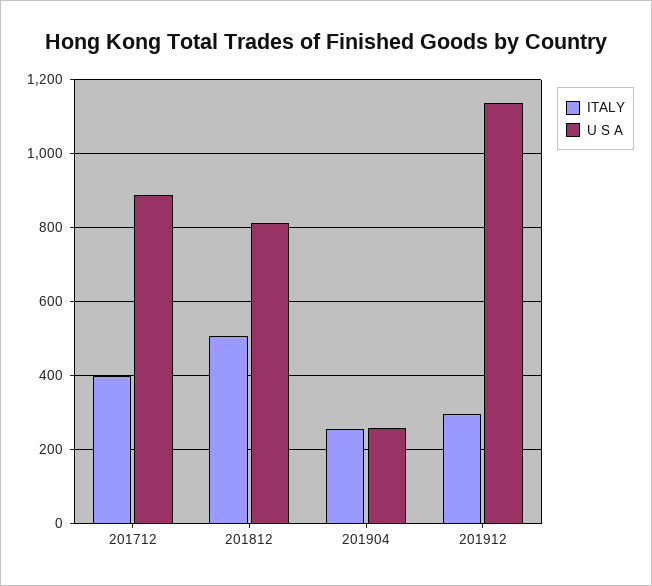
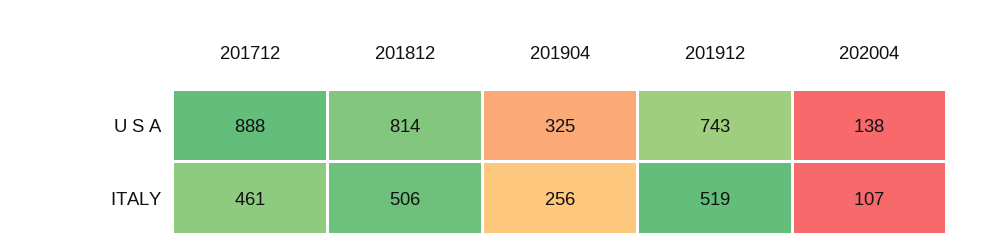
ITALY, 201712: 400 -> 461
U S A, 201904: 260 -> 325
ITALY, 201912: 300 -> 519
U S A, 201912: 1140 -> 743
U S A, 202004: none -> 138
ITALY, 202004: none -> 107

